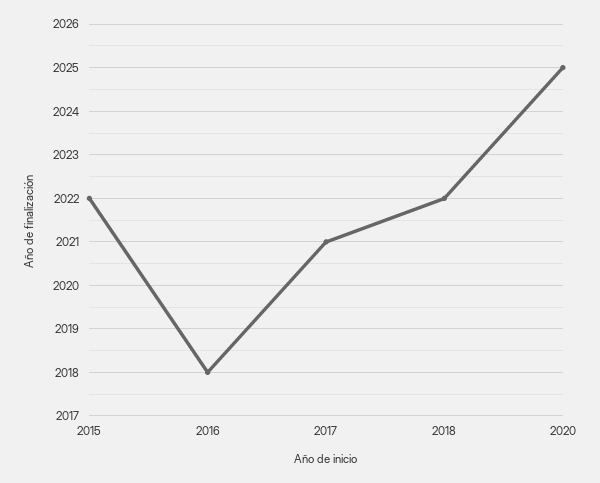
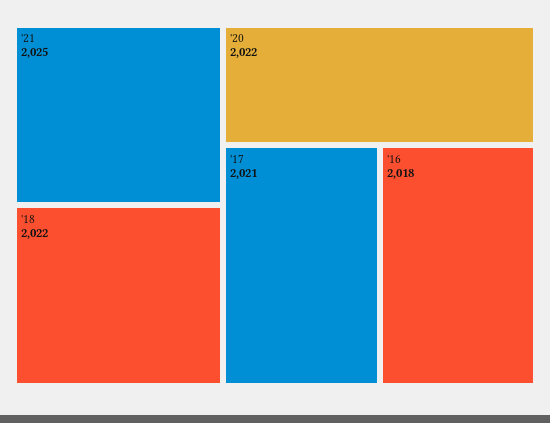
2015: 2022 -> none
2020: 2025 -> 2022
'21: none -> 2025

